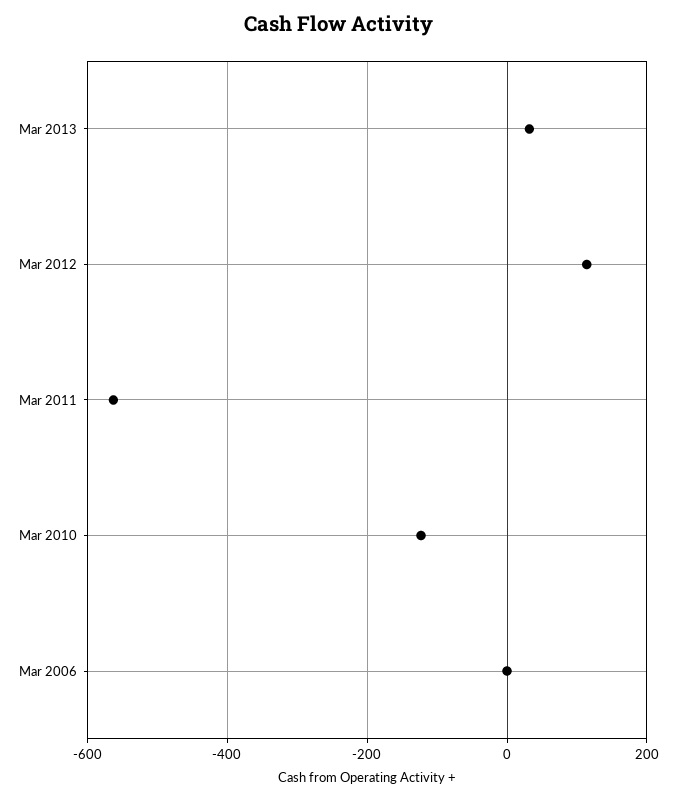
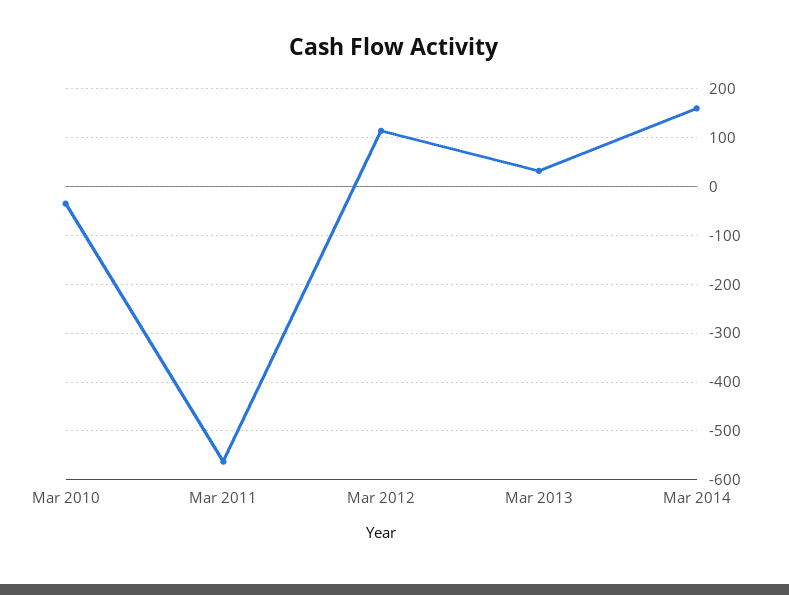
Mar 2010: -120 -> -40
Mar 2006: 0 -> none
Mar 2014: none -> 160

